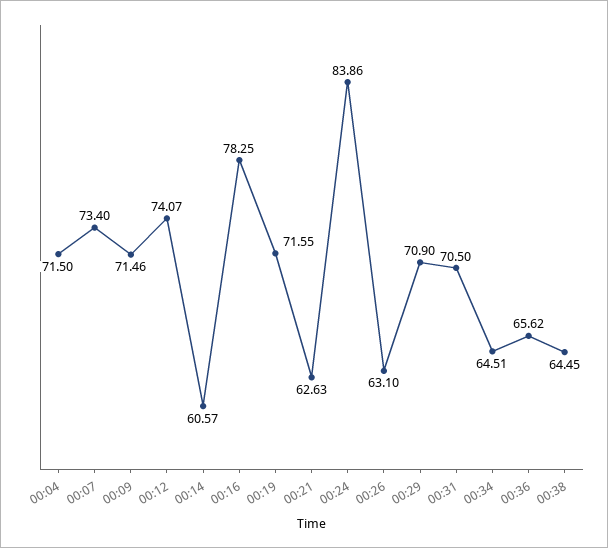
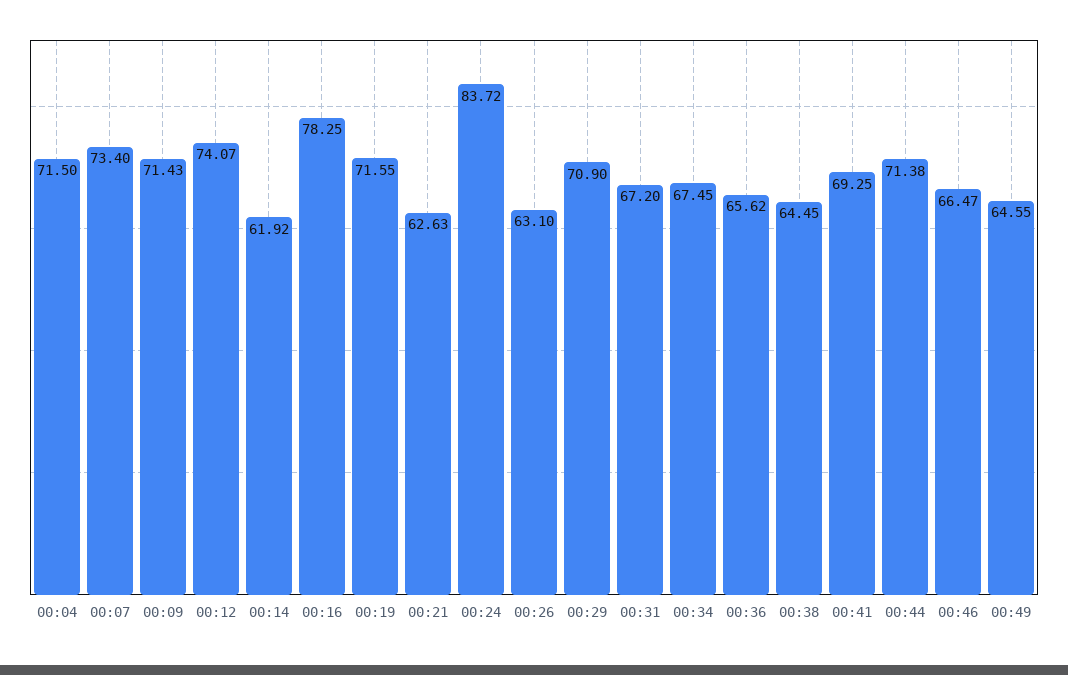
00:09: 71.46 -> 71.43
00:14: 60.57 -> 61.92
00:24: 83.86 -> 83.72
00:31: 70.5 -> 67.2
00:34: 64.51 -> 67.45
00:41: none -> 69.25
00:44: none -> 71.38
00:46: none -> 66.47
00:49: none -> 64.55

